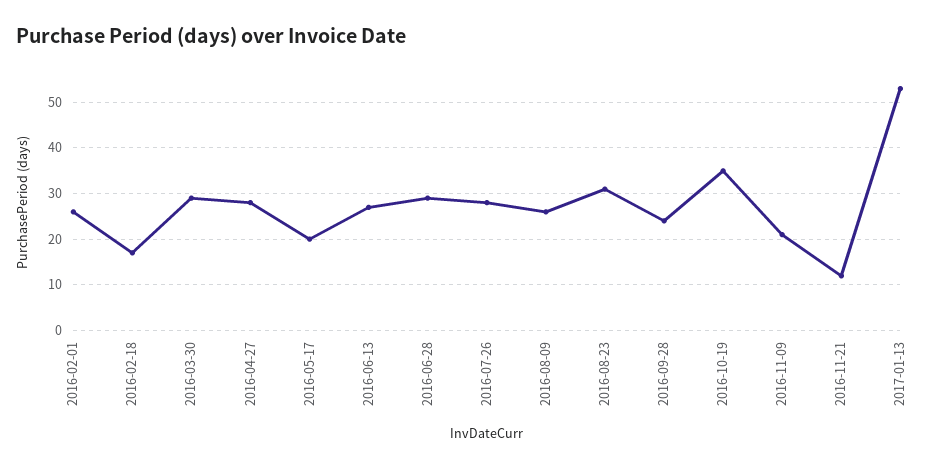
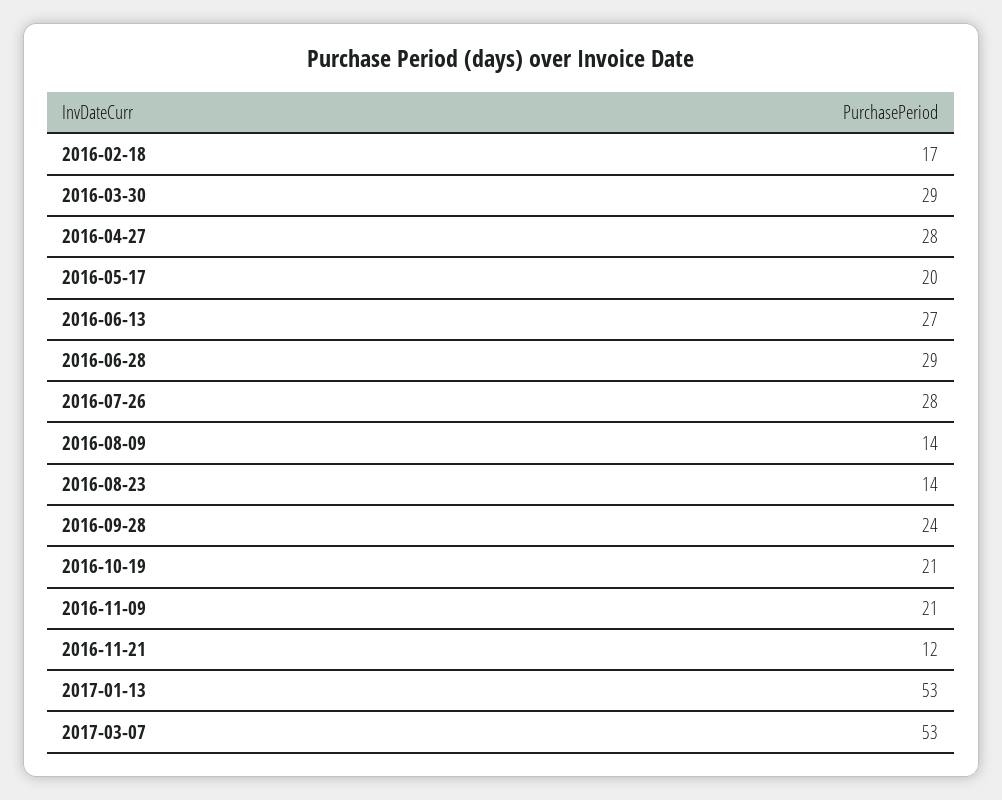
2016-02-01: 25 -> none
2016-08-09: 25 -> 14
2016-08-23: 30 -> 14
2016-10-19: 35 -> 21
2017-03-07: none -> 53

